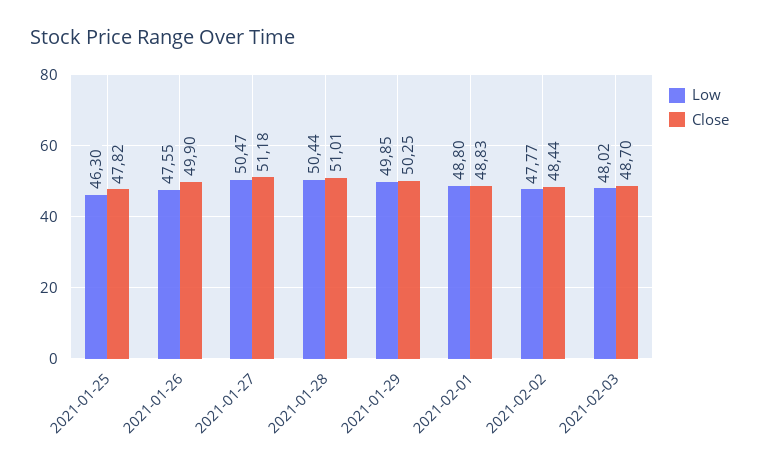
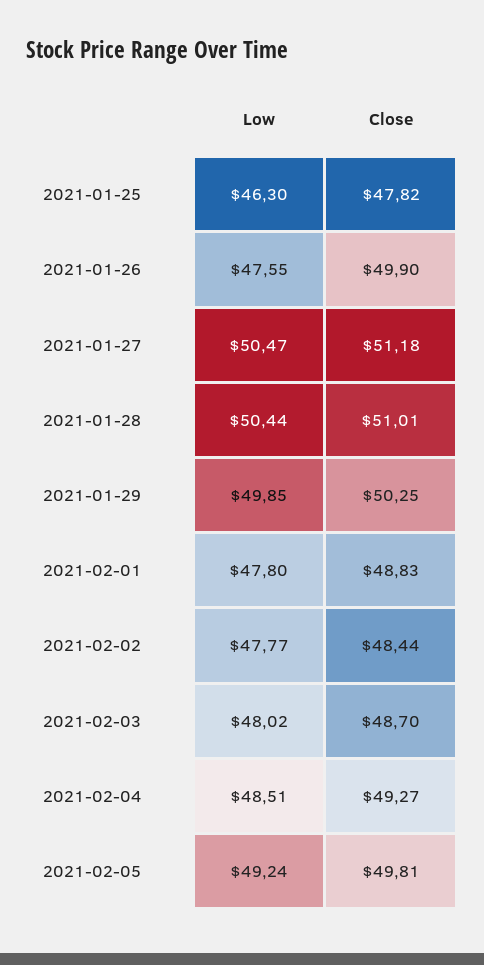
Low, 2021-02-01: 48.8 -> 47.8
Low, 2021-02-04: none -> 48.51
Close, 2021-02-04: none -> 49.27
Low, 2021-02-05: none -> 49.24
Close, 2021-02-05: none -> 49.81

